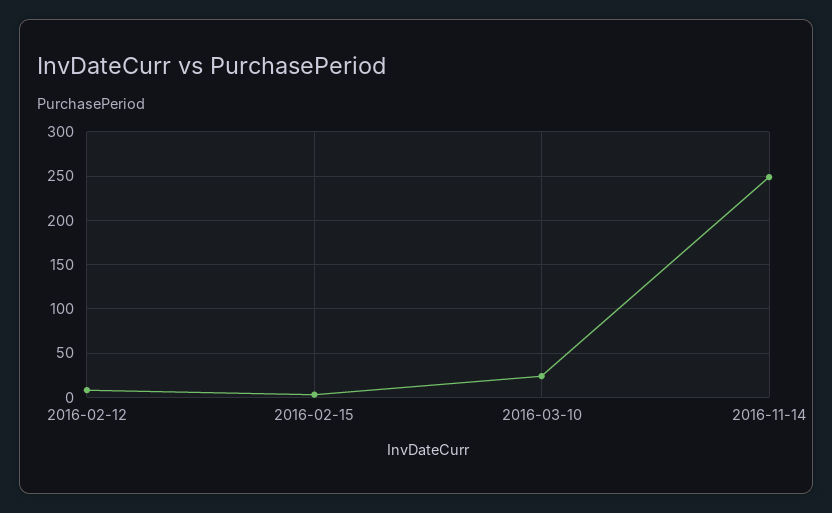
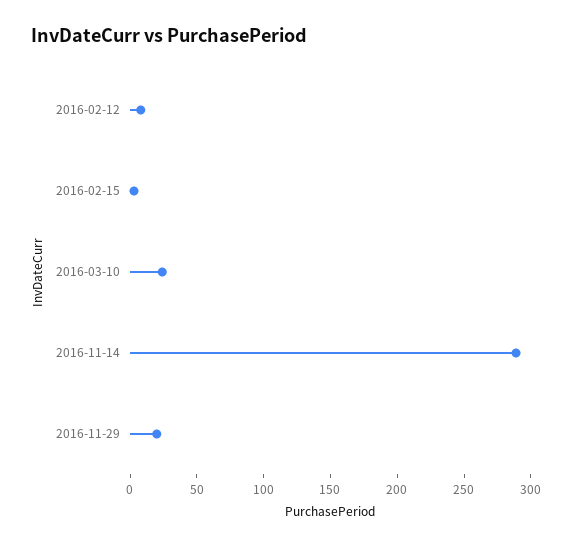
2016-11-14: 250 -> 290
2016-11-29: none -> 20

